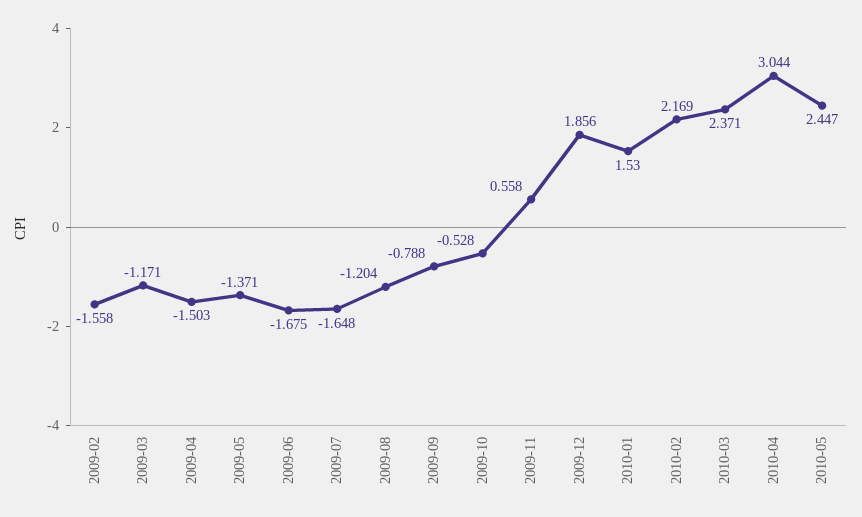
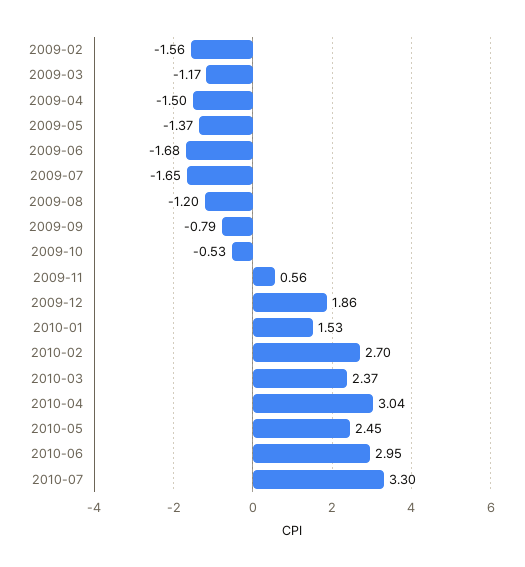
2010-02: 2.169 -> 2.7
2010-06: none -> 2.95
2010-07: none -> 3.3

